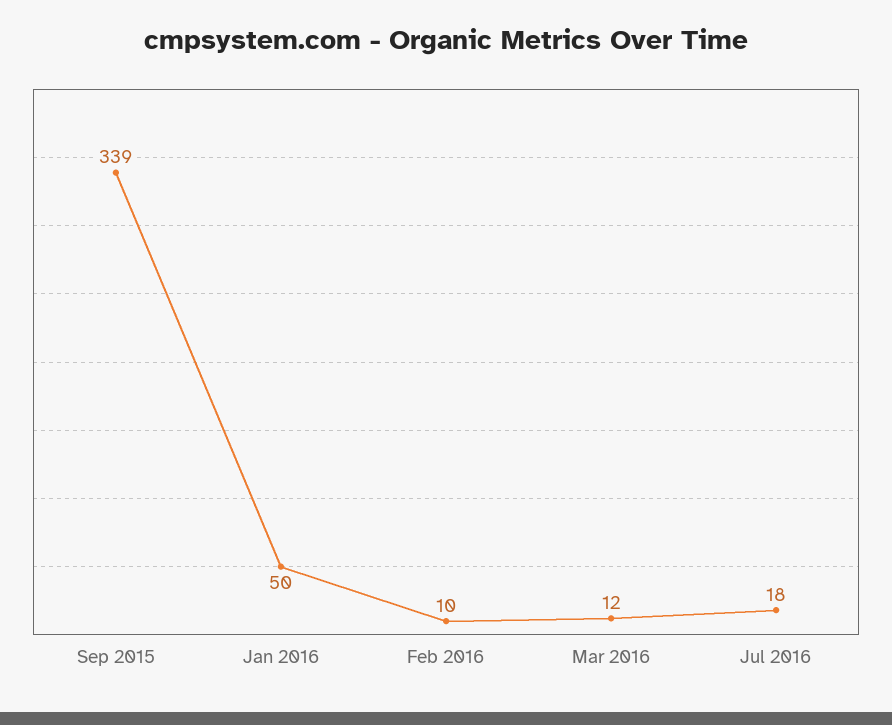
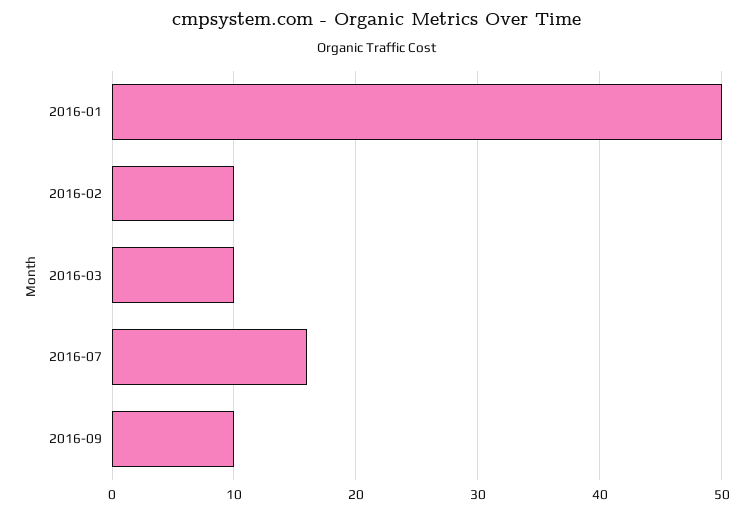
Sep 2015: 339 -> none
Mar 2016: 12 -> 10
Jul 2016: 18 -> 16
2016-09: none -> 10

